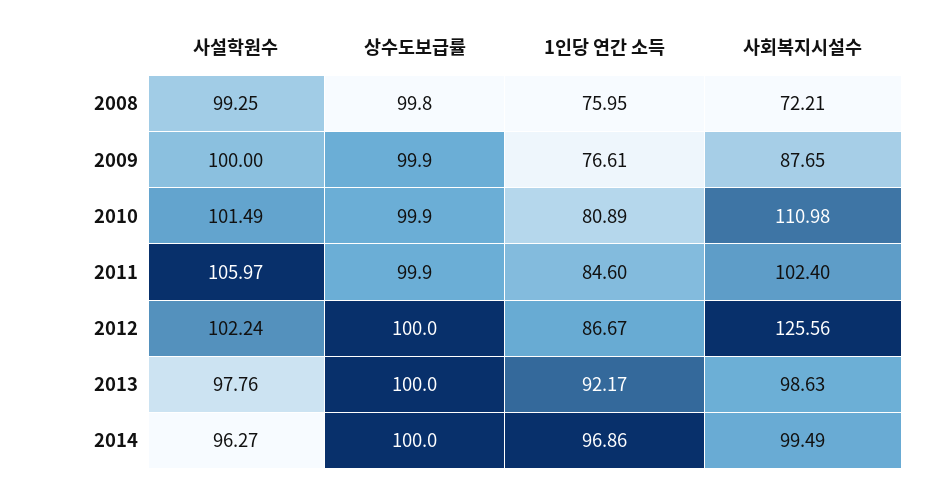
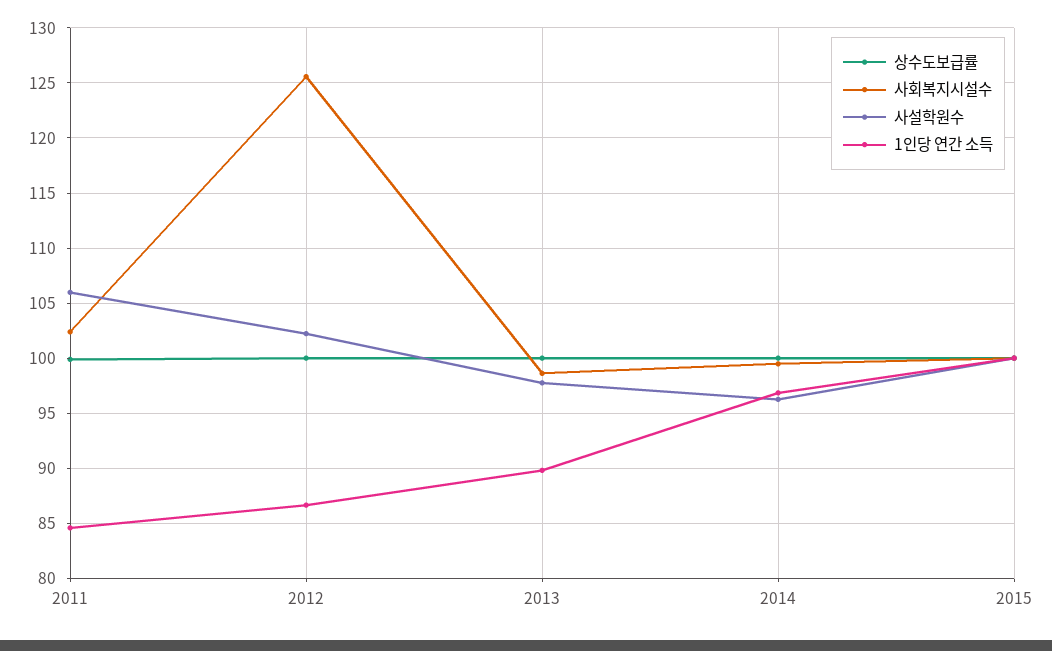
사설학원수, 2008: 99.25 -> none
상수도보급률, 2008: 99.8 -> none
1인당 연간 소득, 2008: 75.95 -> none
사회복지시설수, 2008: 72.21 -> none
사설학원수, 2009: 100 -> none
상수도보급률, 2009: 99.9 -> none
1인당 연간 소득, 2009: 76.61 -> none
사회복지시설수, 2009: 87.65 -> none
사설학원수, 2010: 101.49 -> none
상수도보급률, 2010: 99.9 -> none
1인당 연간 소득, 2010: 80.89 -> none
사회복지시설수, 2010: 110.98 -> none
1인당 연간 소득, 2013: 92.17 -> 90
상수도보급률, 2015: none -> 100
사회복지시설수, 2015: none -> 100
사설학원수, 2015: none -> 100
1인당 연간 소득, 2015: none -> 100

